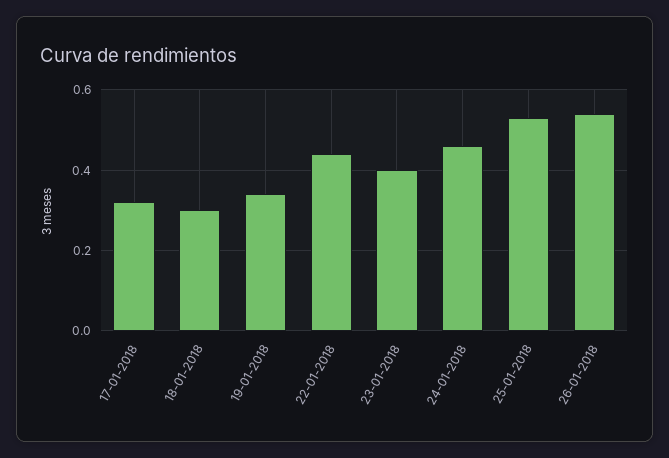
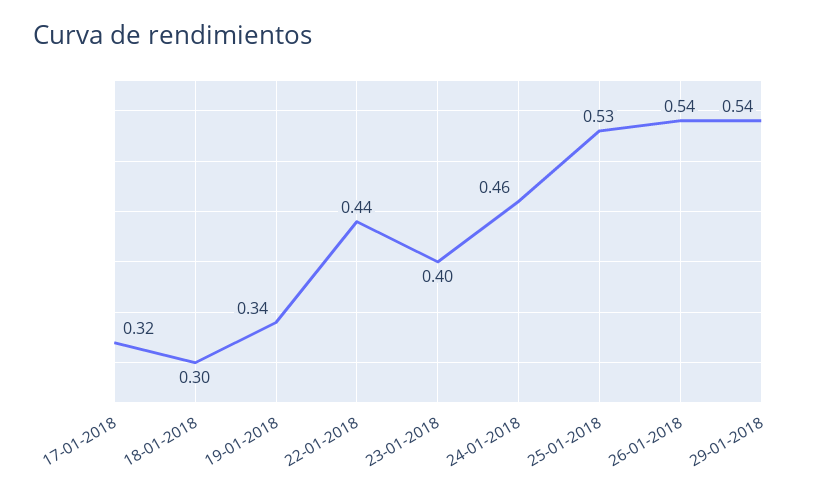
29-01-2018: none -> 0.54

